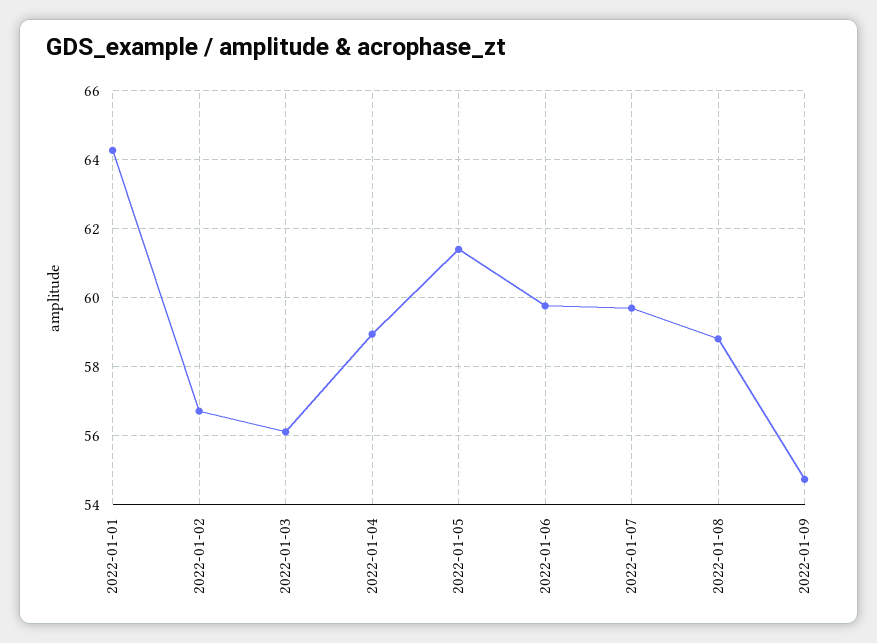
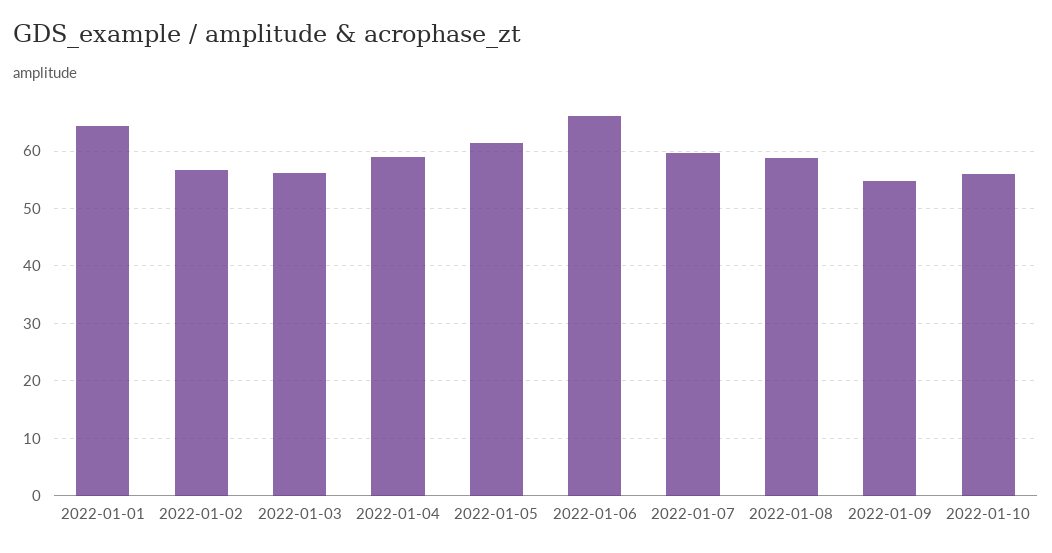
2022-01-06: 59.8 -> 66
2022-01-10: none -> 56

